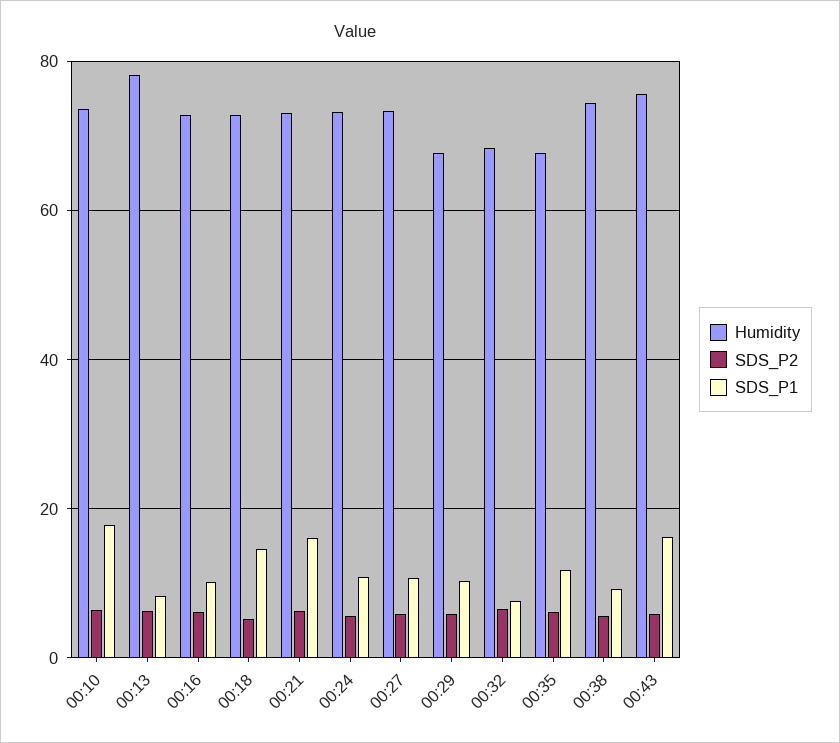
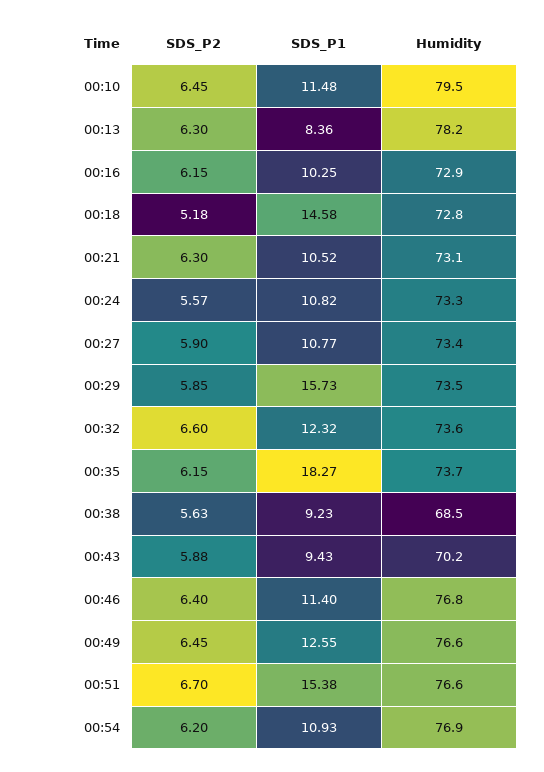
Humidity, 00:10: 74 -> 79.5
SDS_P1, 00:10: 18 -> 11.48
SDS_P1, 00:21: 16 -> 10.52
Humidity, 00:29: 68 -> 73.5
SDS_P1, 00:29: 10 -> 15.73
Humidity, 00:32: 68 -> 73.6
SDS_P1, 00:32: 8 -> 12.32
Humidity, 00:35: 68 -> 73.7
SDS_P1, 00:35: 12 -> 18.27
Humidity, 00:38: 74 -> 68.5
Humidity, 00:43: 76 -> 70.2
SDS_P1, 00:43: 16 -> 9.43
SDS_P2, 00:46: none -> 6.4
SDS_P1, 00:46: none -> 11.4
Humidity, 00:46: none -> 76.8
SDS_P2, 00:49: none -> 6.45
SDS_P1, 00:49: none -> 12.55
Humidity, 00:49: none -> 76.6
SDS_P2, 00:51: none -> 6.7
SDS_P1, 00:51: none -> 15.38
Humidity, 00:51: none -> 76.6
SDS_P2, 00:54: none -> 6.2
SDS_P1, 00:54: none -> 10.93
Humidity, 00:54: none -> 76.9

